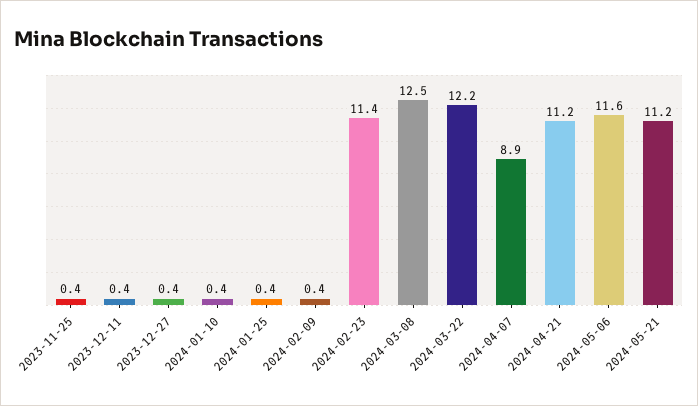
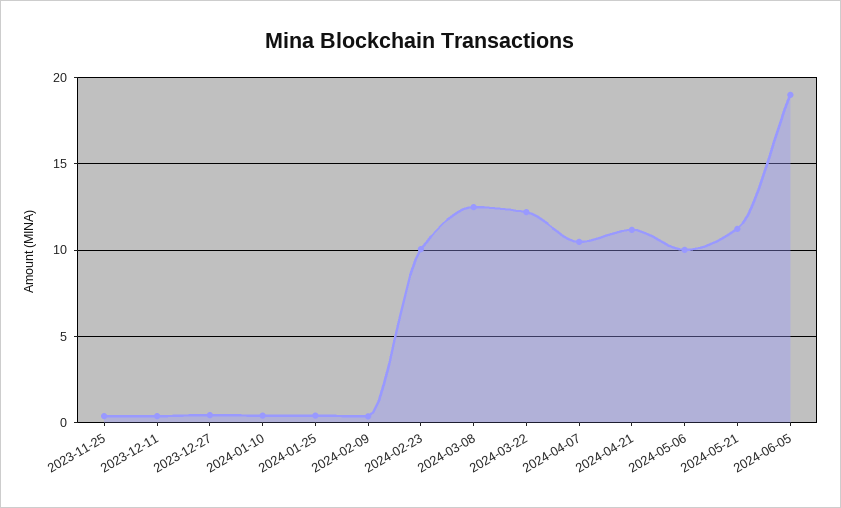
2024-02-23: 11.4 -> 10
2024-04-07: 8.9 -> 10.5
2024-05-06: 11.6 -> 10
2024-06-05: none -> 19

